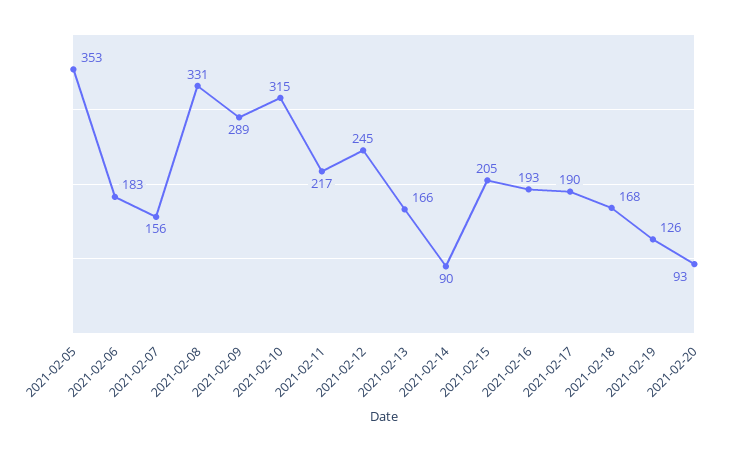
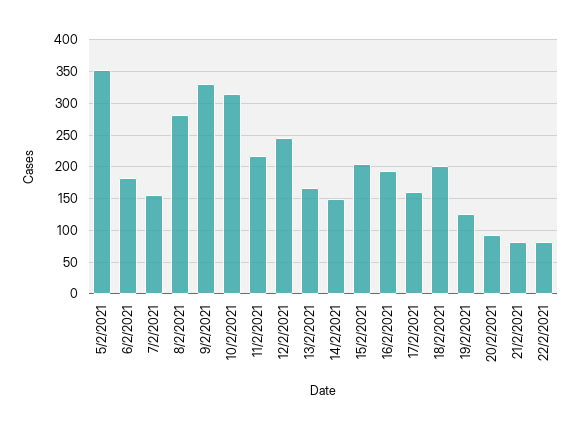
2021-02-08: 331 -> 280
2021-02-09: 289 -> 330
2021-02-14: 90 -> 150
2021-02-17: 190 -> 160
2021-02-18: 168 -> 200
21/2/2021: none -> 80
22/2/2021: none -> 80

